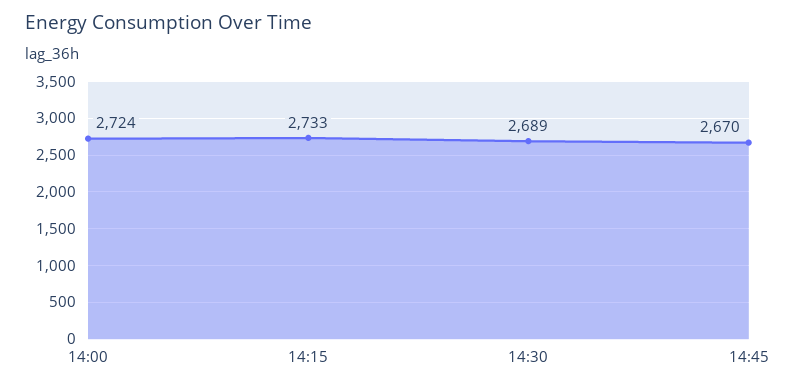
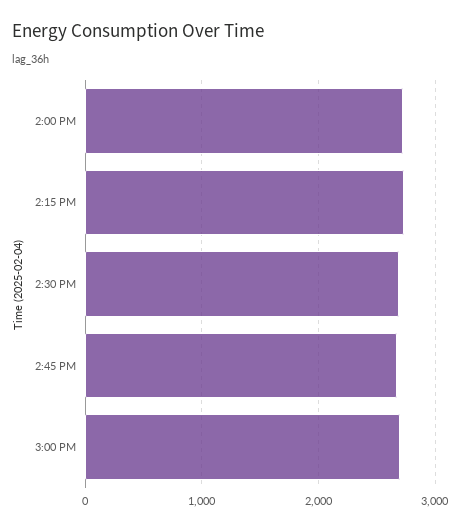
3:00 PM: none -> 2700

